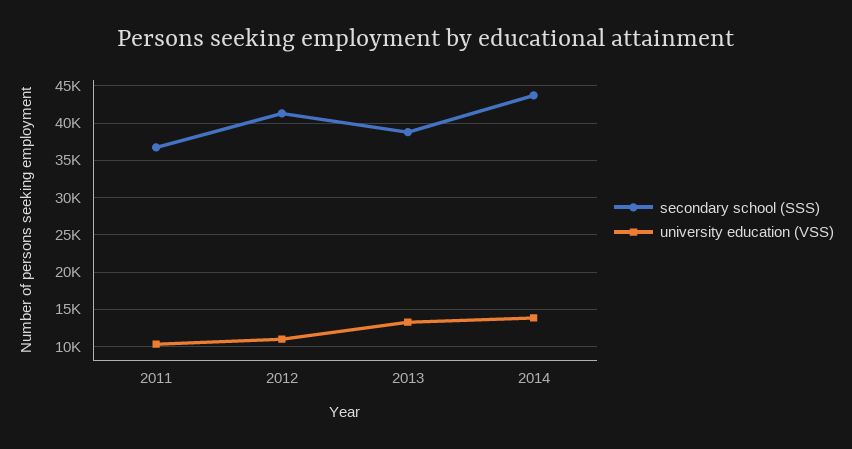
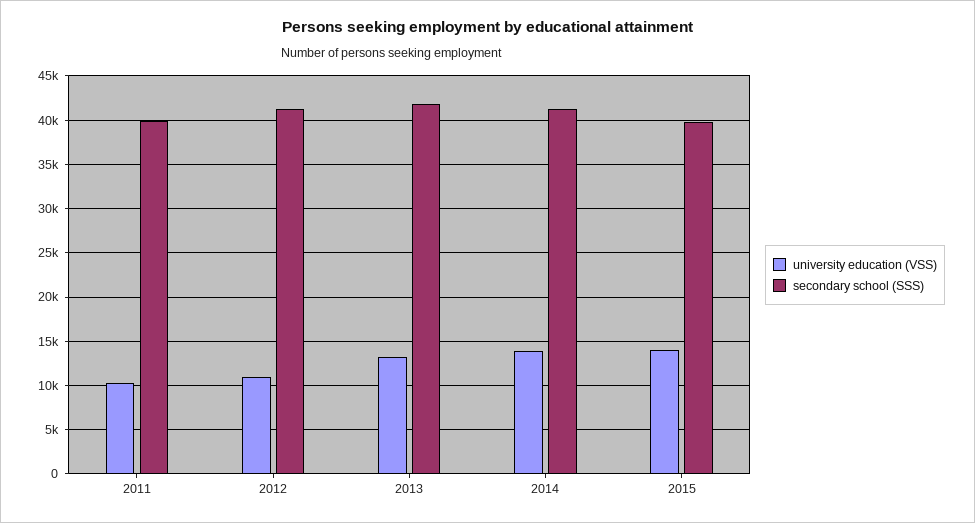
secondary school (SSS), 2011: 37000 -> 40000
secondary school (SSS), 2013: 39000 -> 42000
secondary school (SSS), 2014: 44000 -> 41000
university education (VSS), 2015: none -> 14000
secondary school (SSS), 2015: none -> 40000

